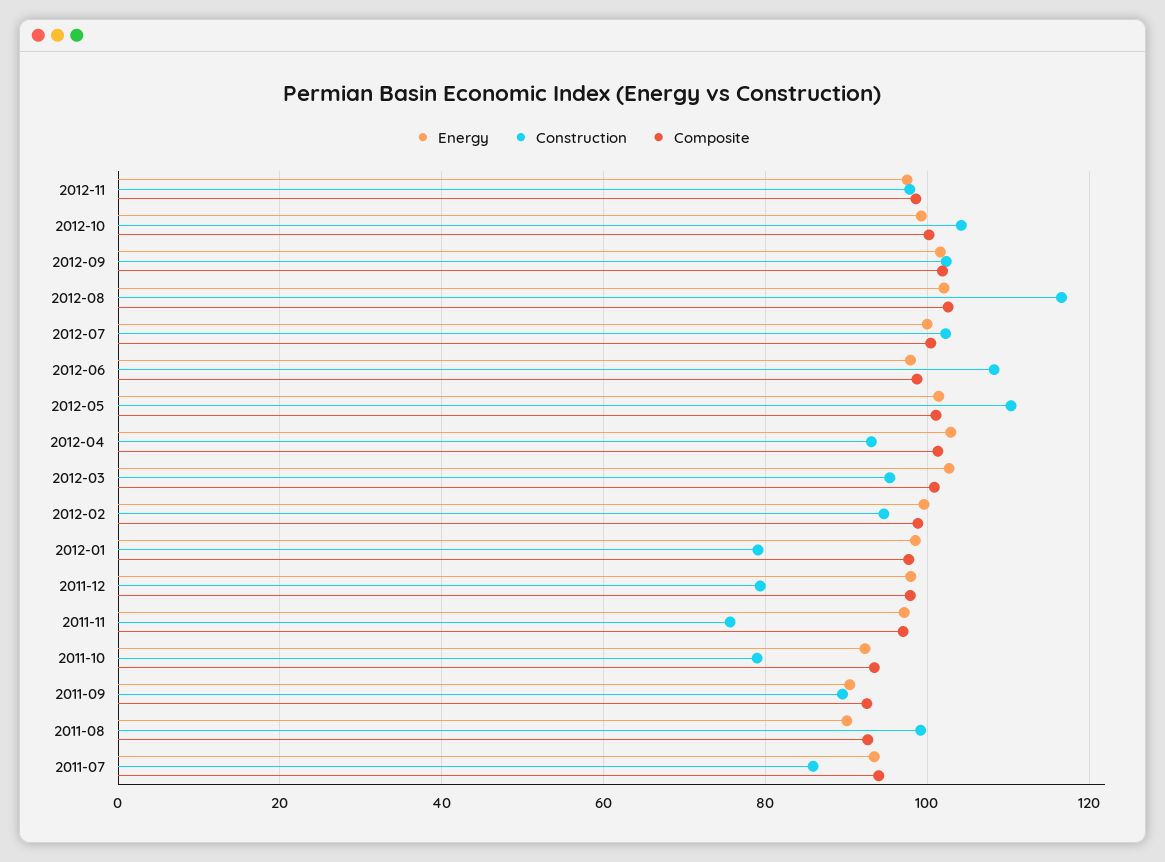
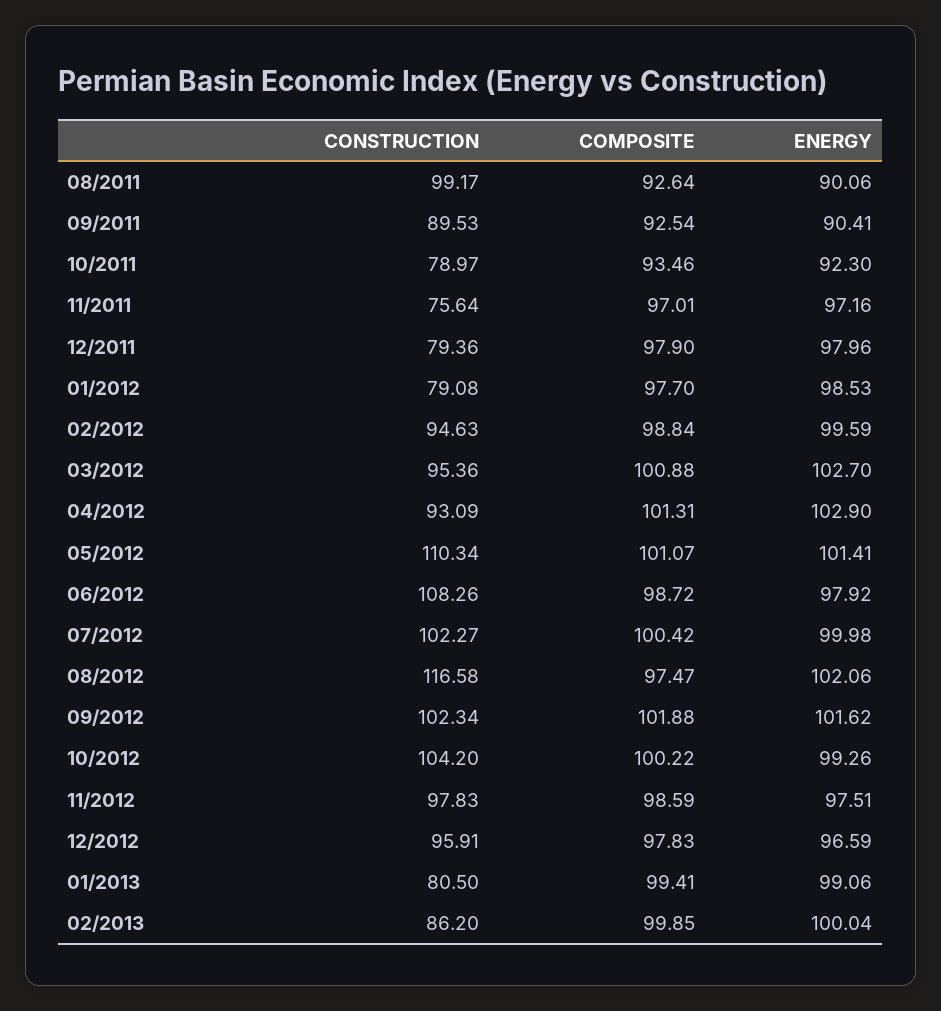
Composite, 2012-08: 102 -> 97.47
Energy, 2011-07: 94 -> none
Construction, 2011-07: 86 -> none
Composite, 2011-07: 94 -> none
Construction, 12/2012: none -> 95.91
Composite, 12/2012: none -> 97.83
Energy, 12/2012: none -> 96.59
Construction, 01/2013: none -> 80.5
Composite, 01/2013: none -> 99.41
Energy, 01/2013: none -> 99.06
Construction, 02/2013: none -> 86.2
Composite, 02/2013: none -> 99.85
Energy, 02/2013: none -> 100.04

